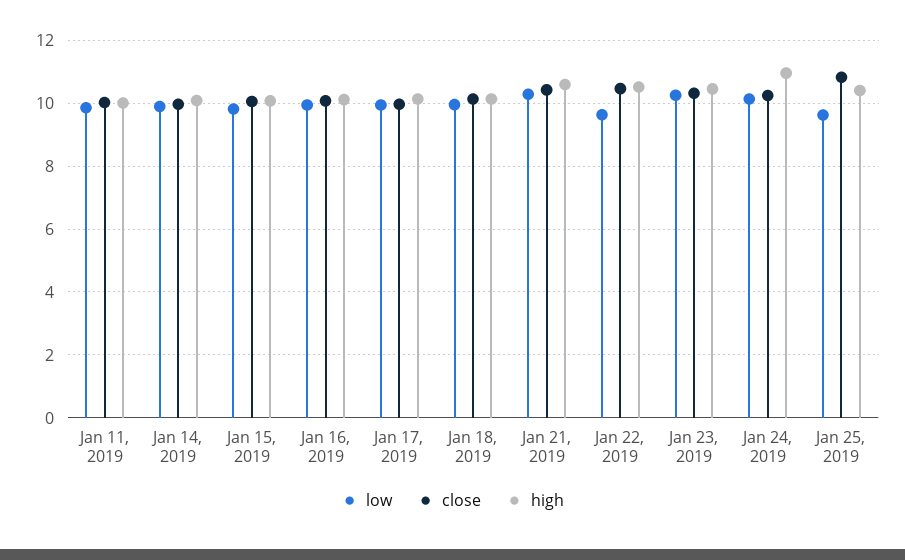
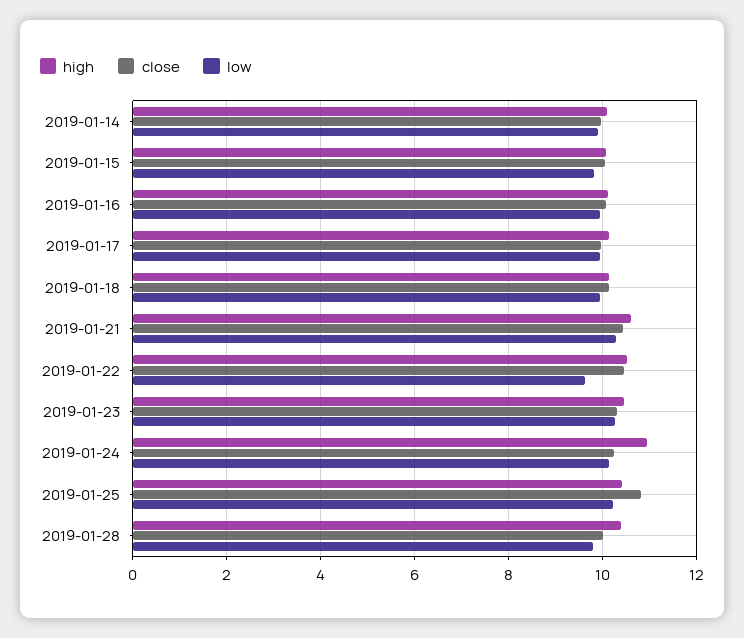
low, Jan 11, 2019: 9.8 -> none
close, Jan 11, 2019: 10 -> none
high, Jan 11, 2019: 10 -> none
low, Jan 25, 2019: 9.6 -> 10.2
high, 2019-01-28: none -> 10.4
close, 2019-01-28: none -> 10
low, 2019-01-28: none -> 9.8

